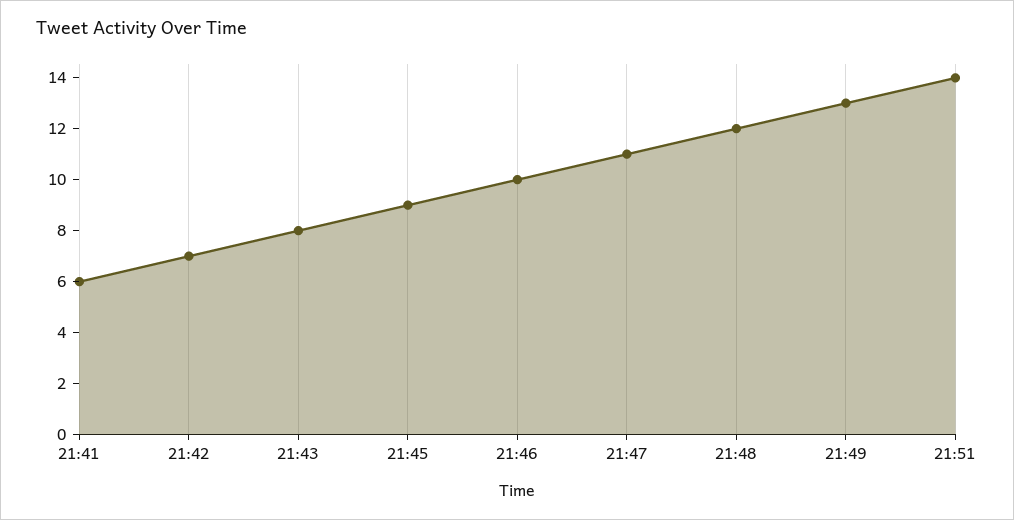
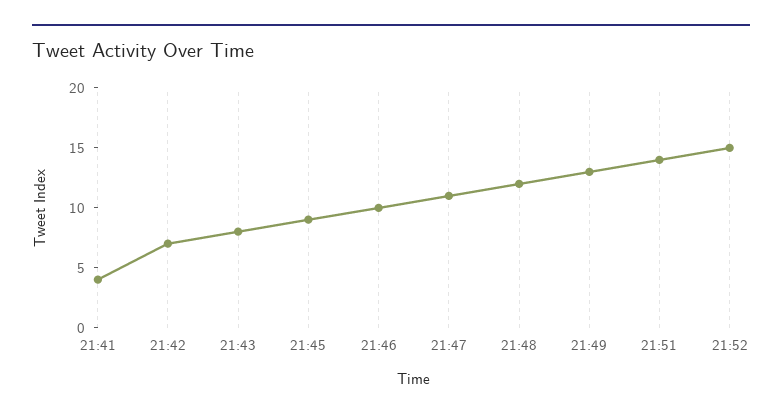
21:41: 6 -> 4
21:52: none -> 15

